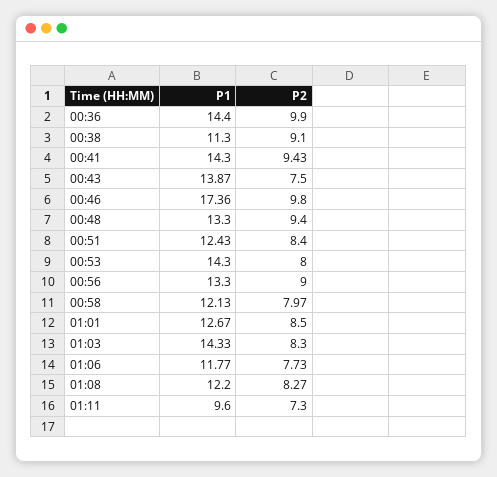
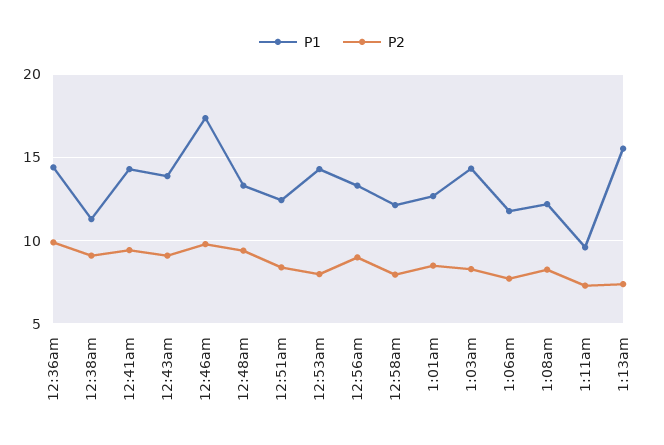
P2, 00:43: 7.5 -> 9
P1, 1:13am: none -> 15.5
P2, 1:13am: none -> 7.5

